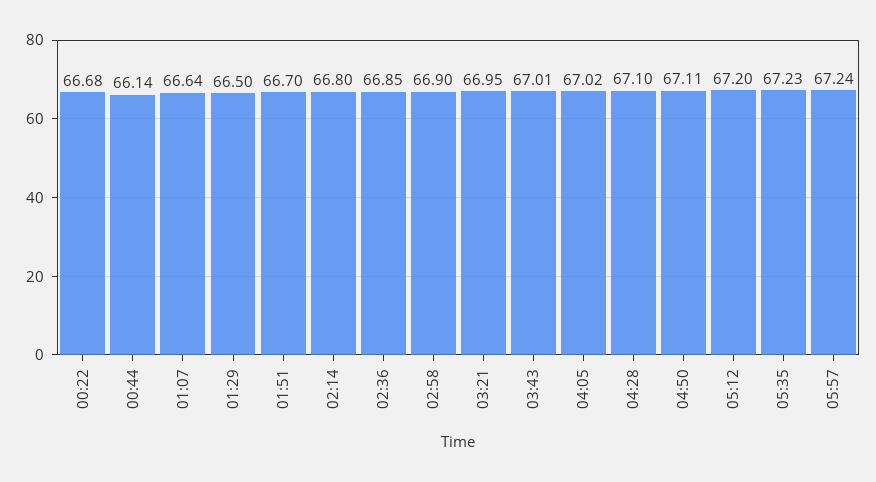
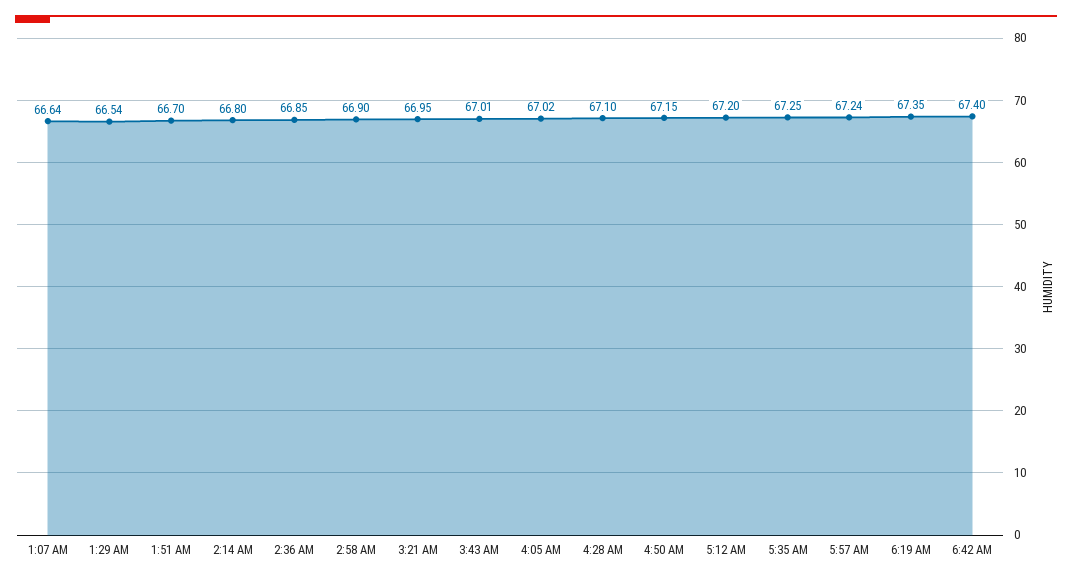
00:22: 66.68 -> none
00:44: 66.14 -> none
01:29: 66.5 -> 66.54
04:50: 67.11 -> 67.15
05:35: 67.23 -> 67.25
6:19 AM: none -> 67.35
6:42 AM: none -> 67.4

